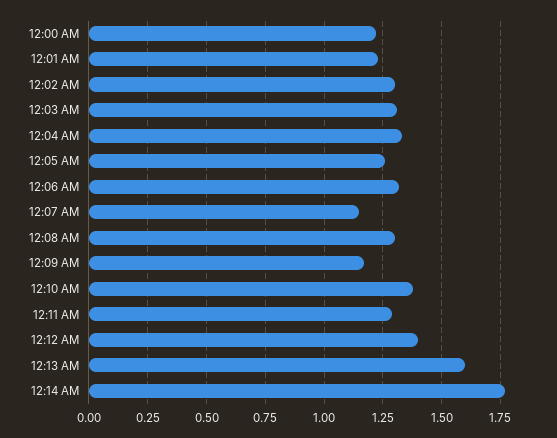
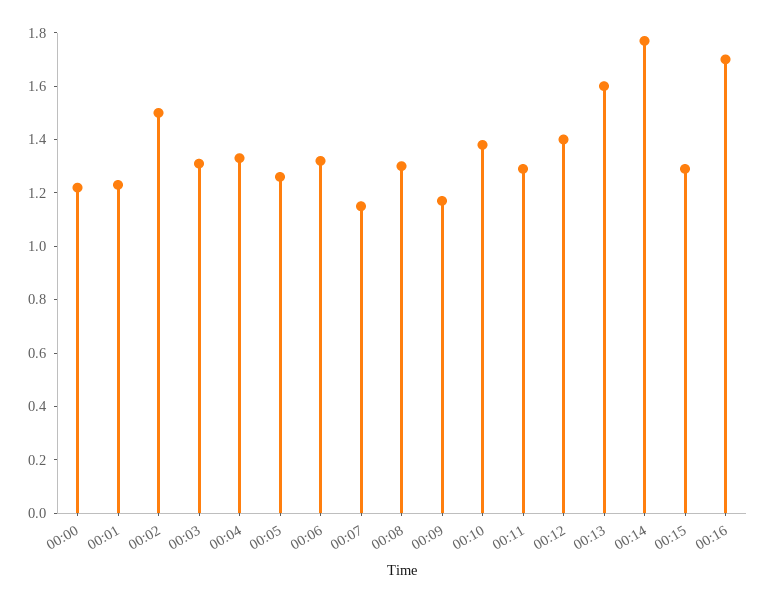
12:02 AM: 1.3 -> 1.5
00:15: none -> 1.3
00:16: none -> 1.7

